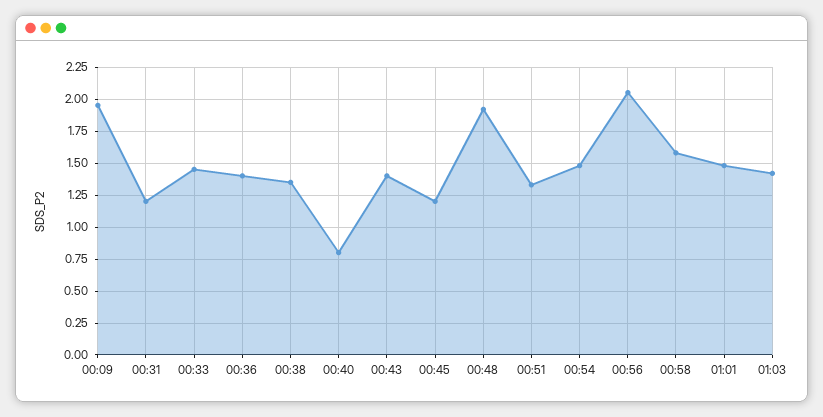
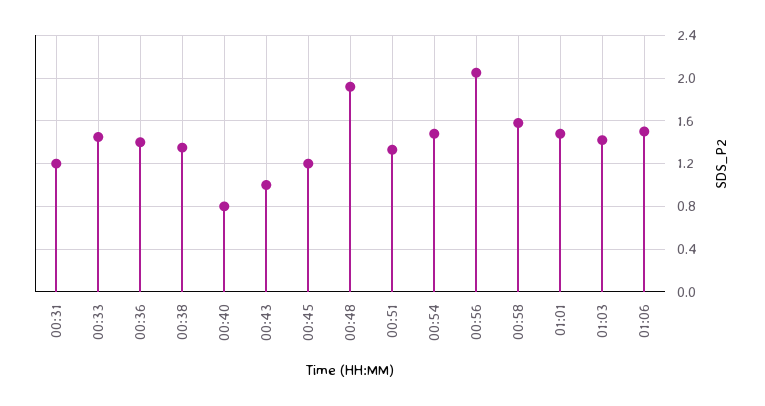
00:09: 1.95 -> none
00:43: 1.4 -> 1
01:06: none -> 1.5

